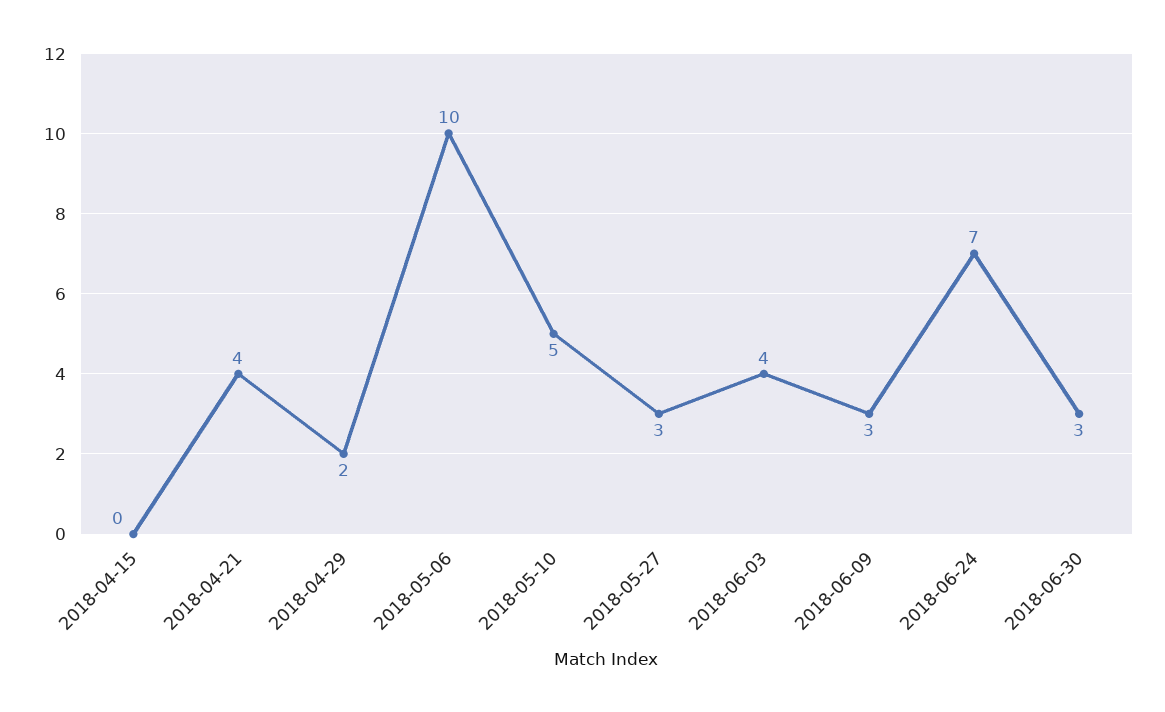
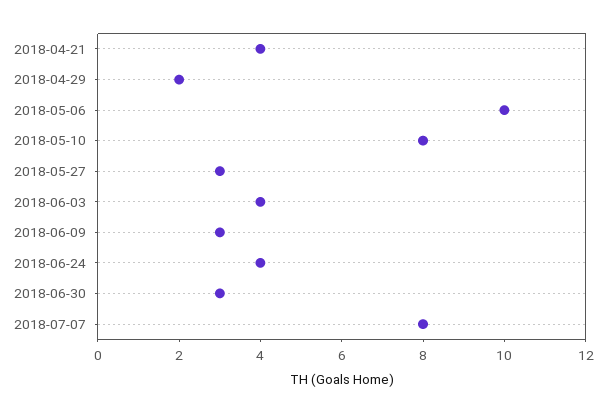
2018-04-15: 0 -> none
2018-05-10: 5 -> 8
2018-06-24: 7 -> 4
2018-07-07: none -> 8

